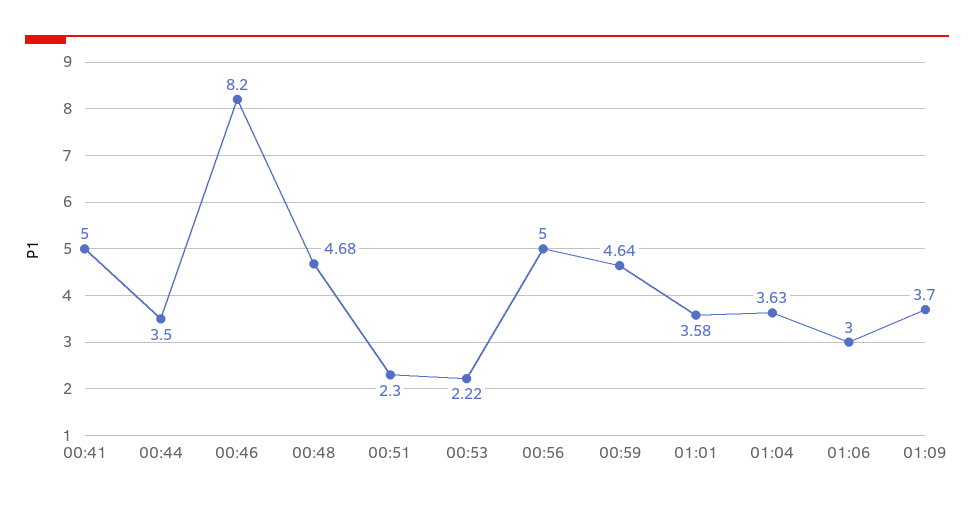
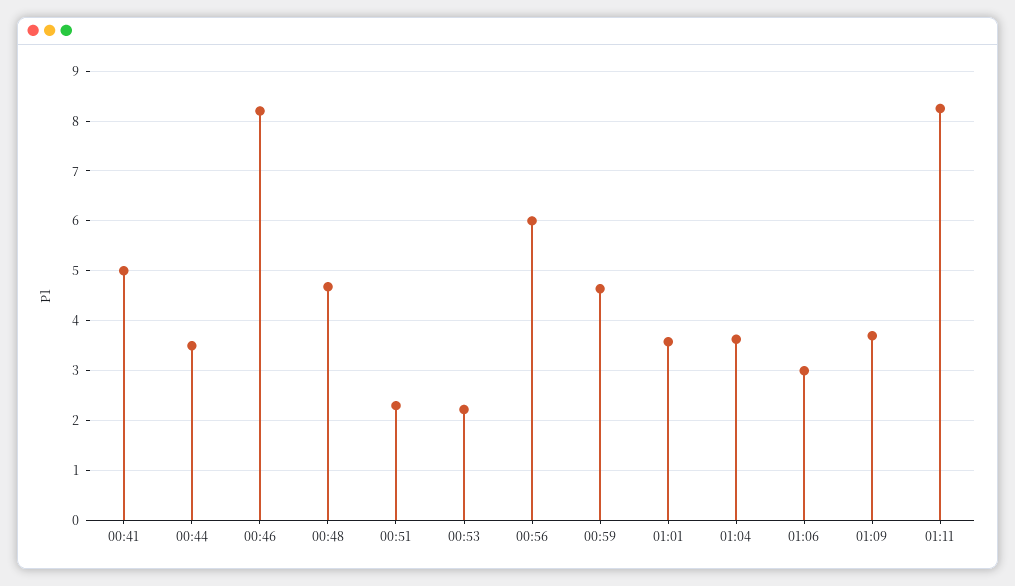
00:56: 5 -> 6
01:11: none -> 8.2

